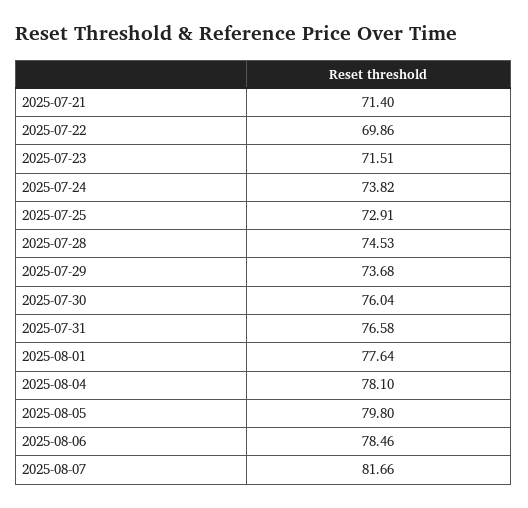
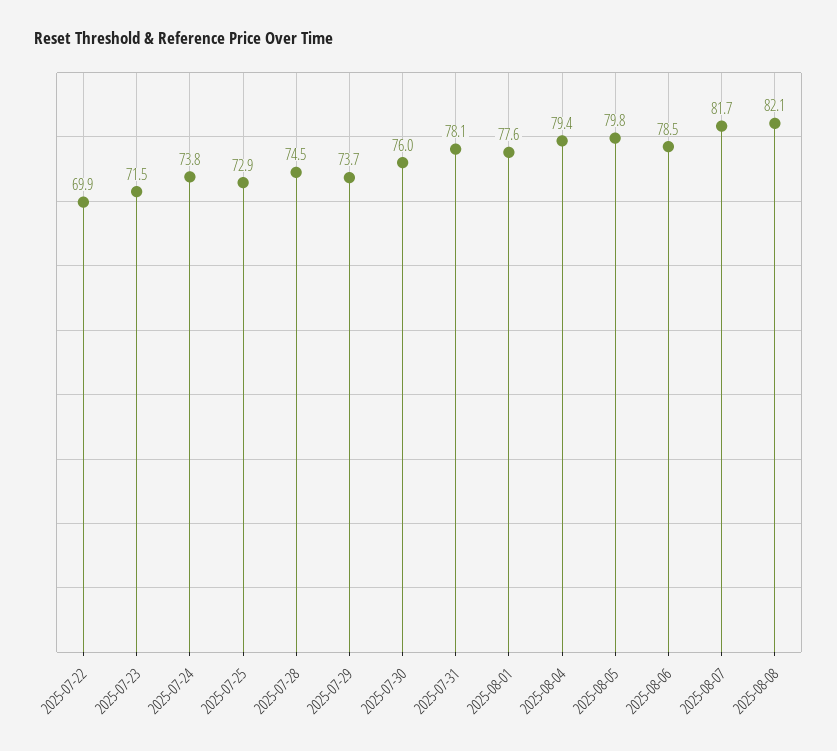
2025-07-21: 71.4 -> none
2025-07-31: 76.58 -> 78.1
2025-08-04: 78.1 -> 79.4
2025-08-08: none -> 82.1

